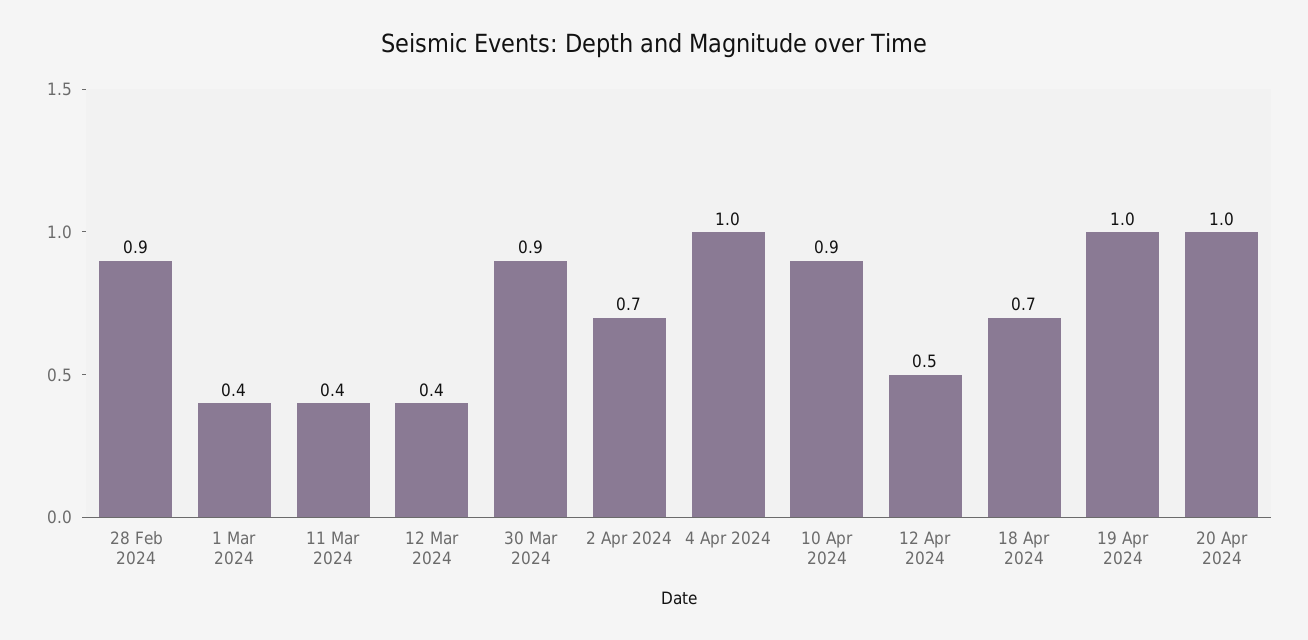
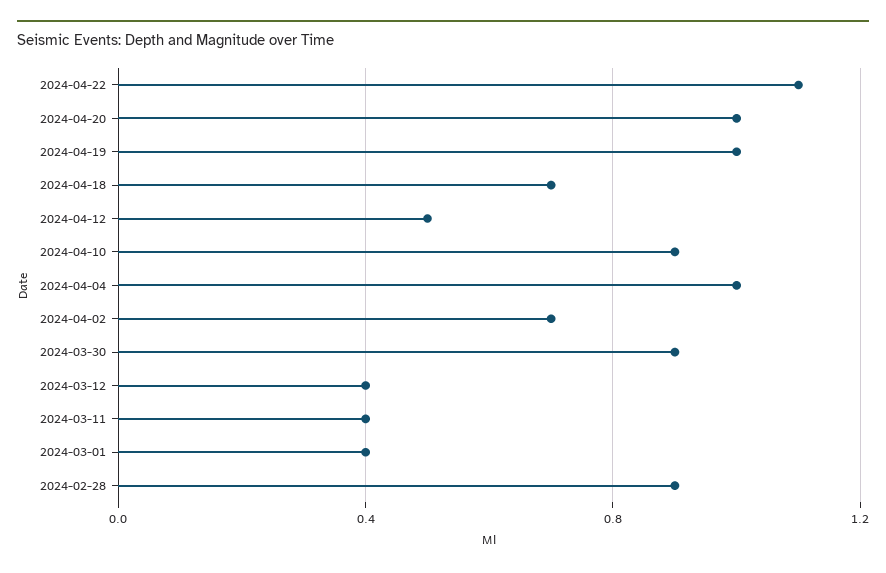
2024-04-22: none -> 1.1

